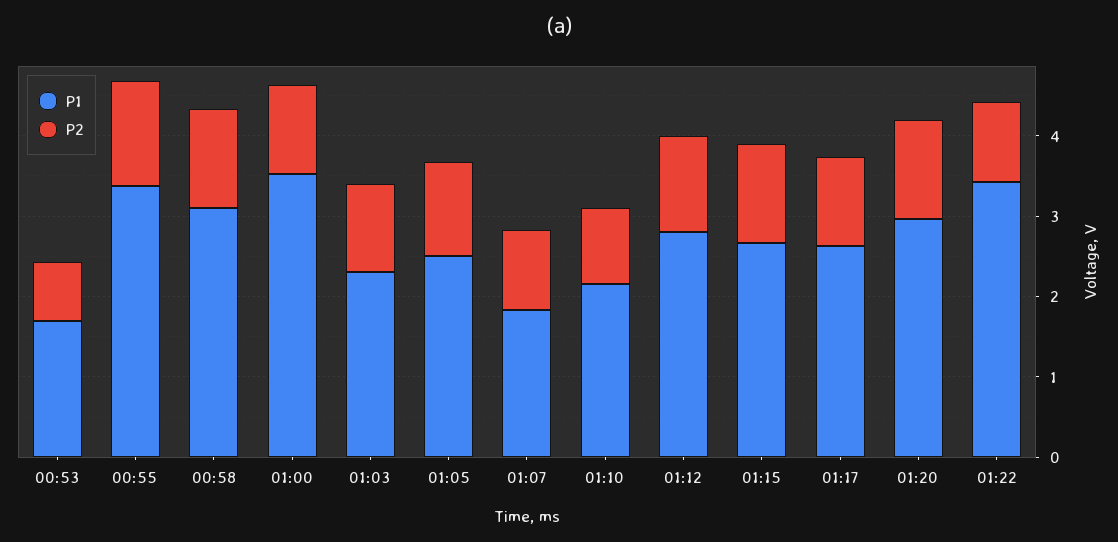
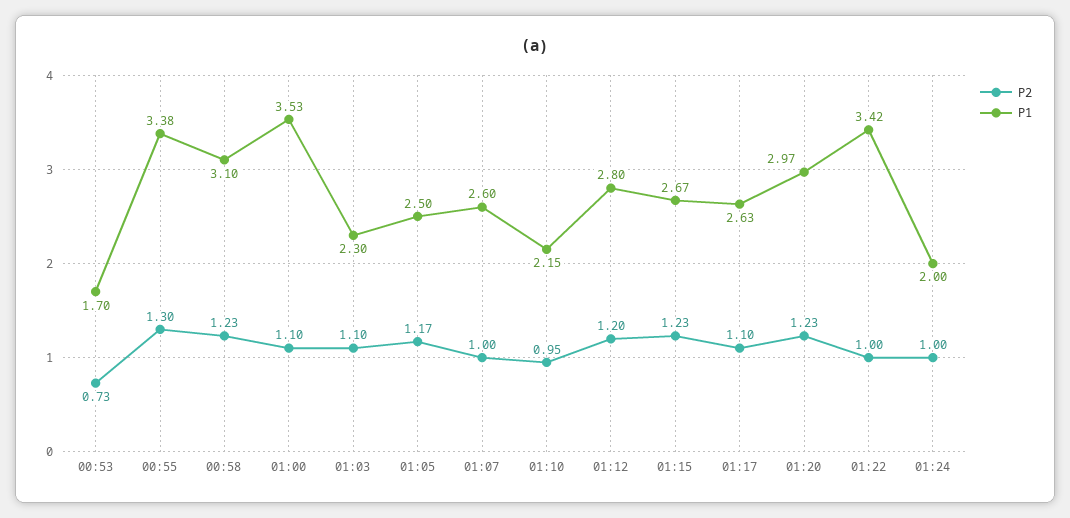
P1, 01:07: 1.8 -> 2.6
P2, 01:24: none -> 1
P1, 01:24: none -> 2

